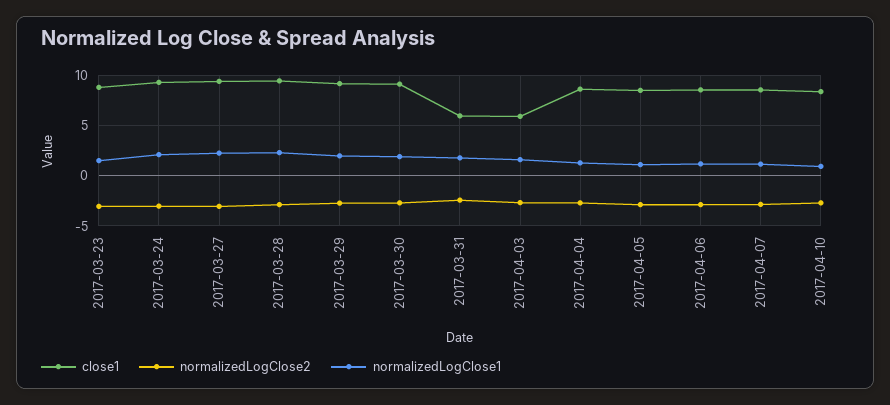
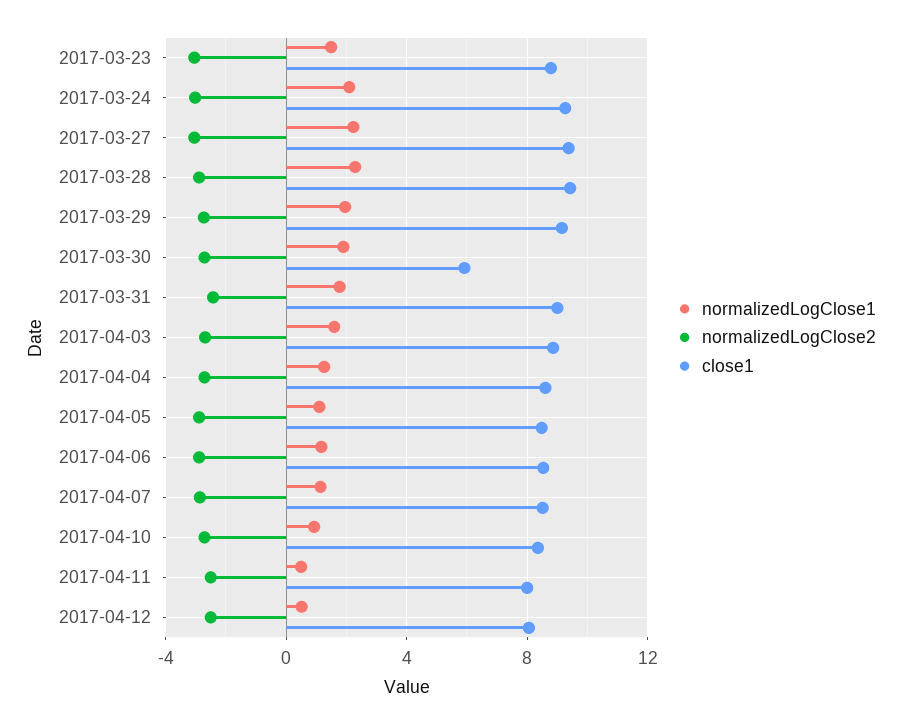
close1, 2017-03-30: 9 -> 6
close1, 2017-03-31: 6 -> 9
close1, 2017-04-03: 6 -> 9
normalizedLogClose1, 2017-04-11: none -> 0.5
normalizedLogClose2, 2017-04-11: none -> -2.5
close1, 2017-04-11: none -> 8
normalizedLogClose1, 2017-04-12: none -> 0.5
normalizedLogClose2, 2017-04-12: none -> -2.5
close1, 2017-04-12: none -> 8

